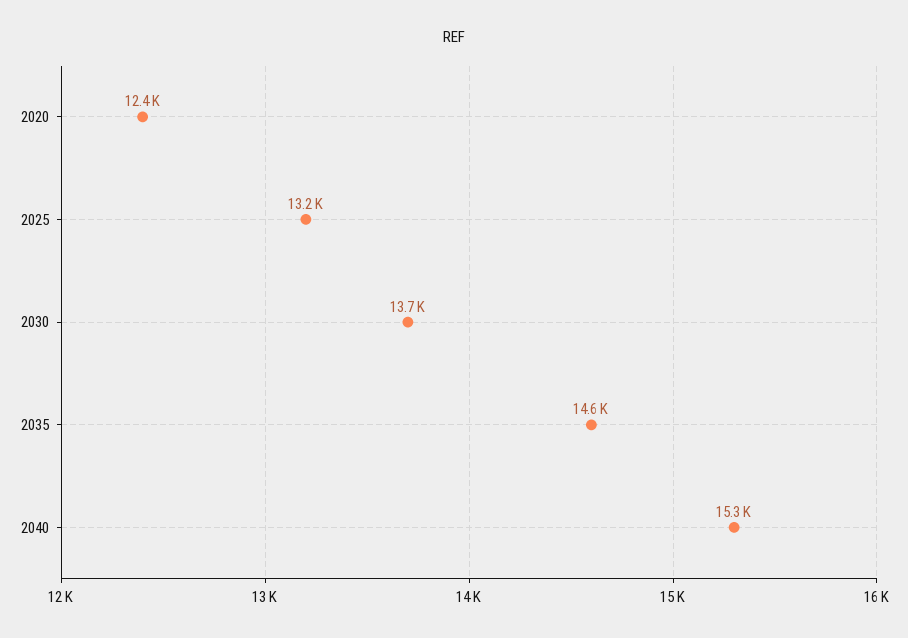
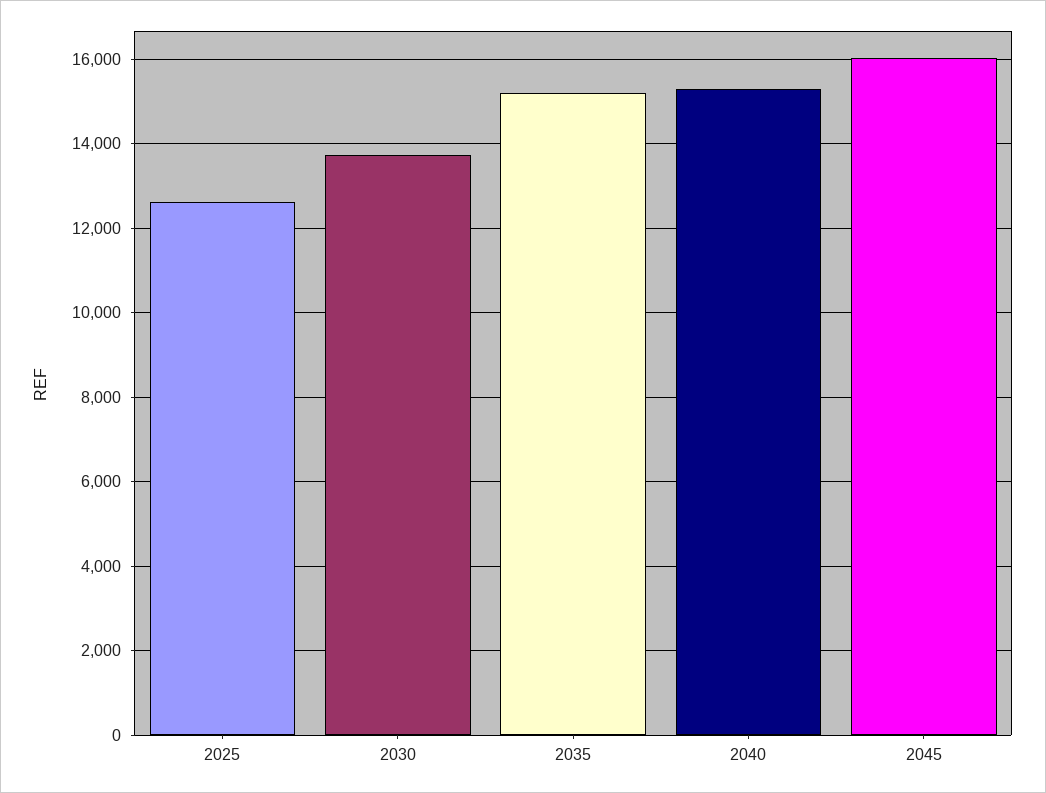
2020: 12400 -> none
2025: 13200 -> 12600
2035: 14600 -> 15200
2045: none -> 16000

